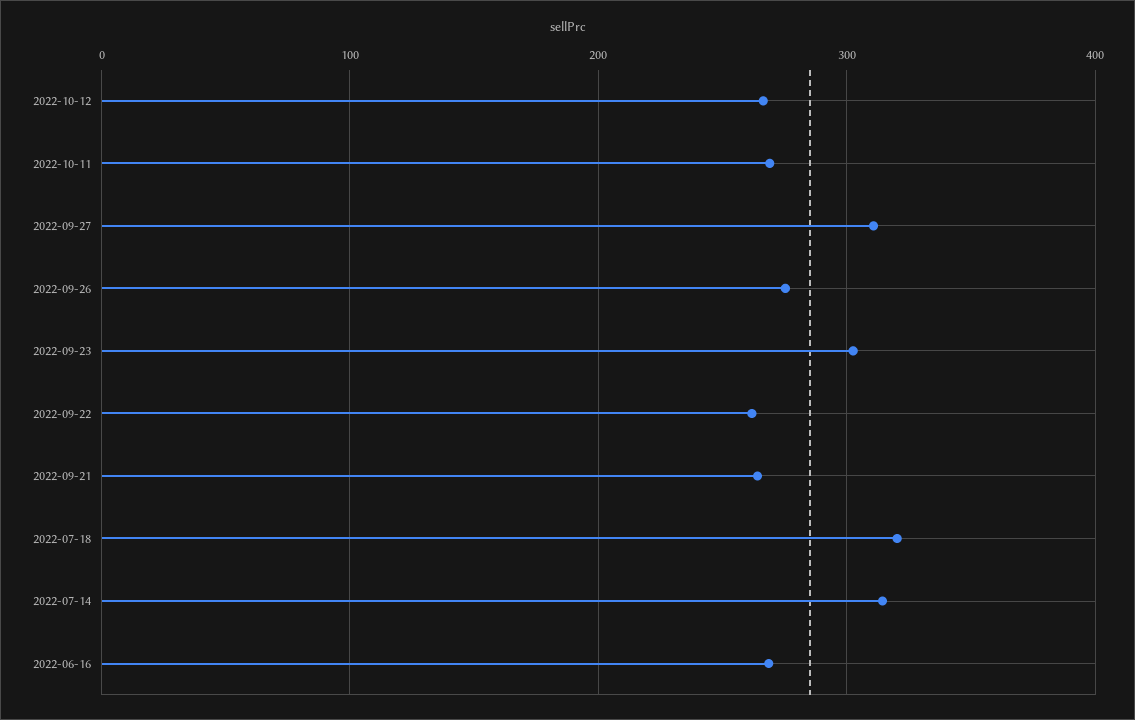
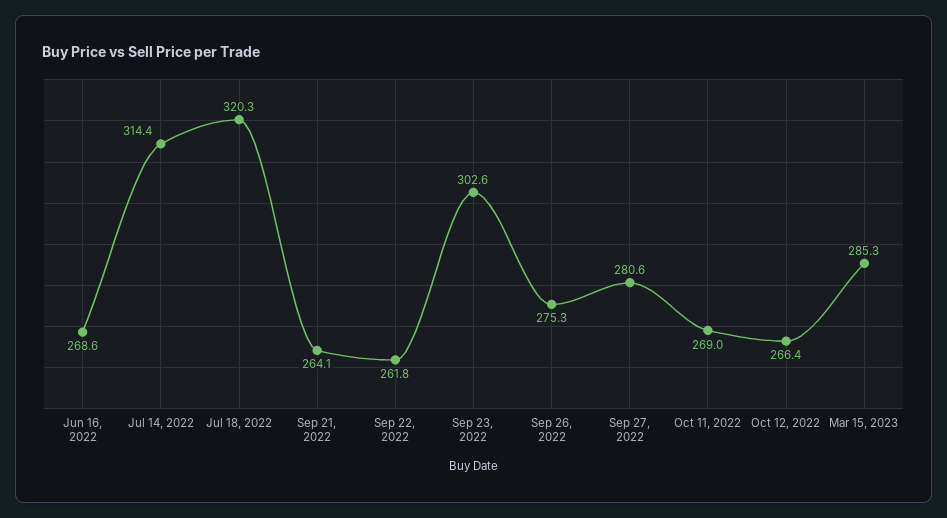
2022-09-27: 310 -> 280.6
Mar 15, 2023: none -> 285.3

